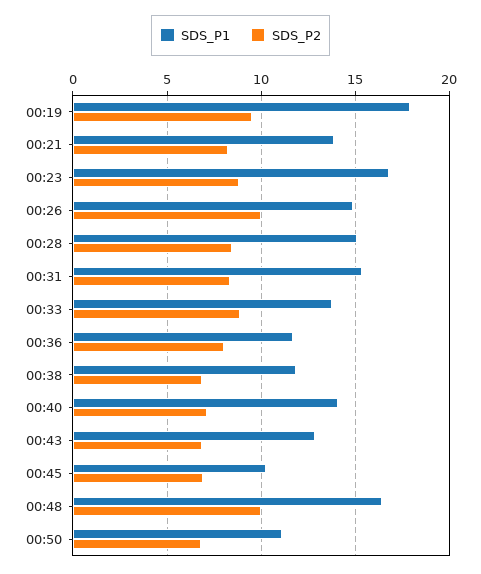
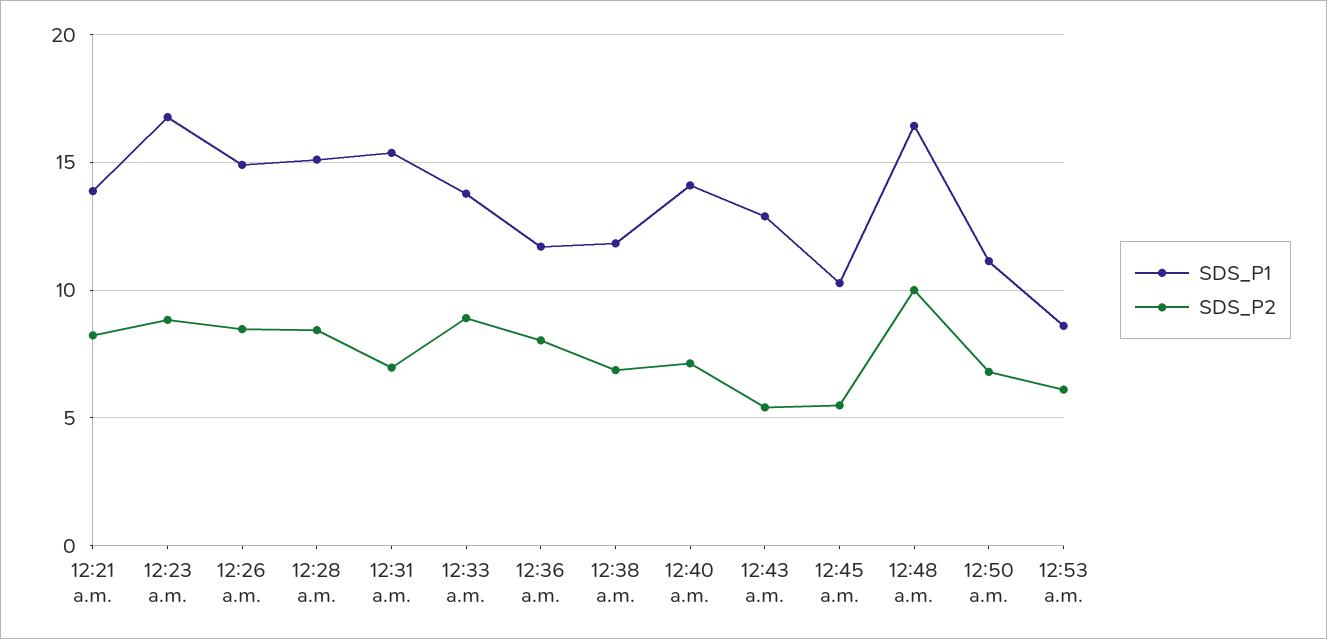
SDS_P1, 00:19: 18 -> none
SDS_P2, 00:19: 9.5 -> none
SDS_P2, 00:26: 10 -> 8.5
SDS_P2, 00:31: 8.5 -> 7
SDS_P2, 00:43: 7 -> 5.5
SDS_P2, 00:45: 7 -> 5.5
SDS_P1, 12:53 a.m.: none -> 8.5
SDS_P2, 12:53 a.m.: none -> 6

